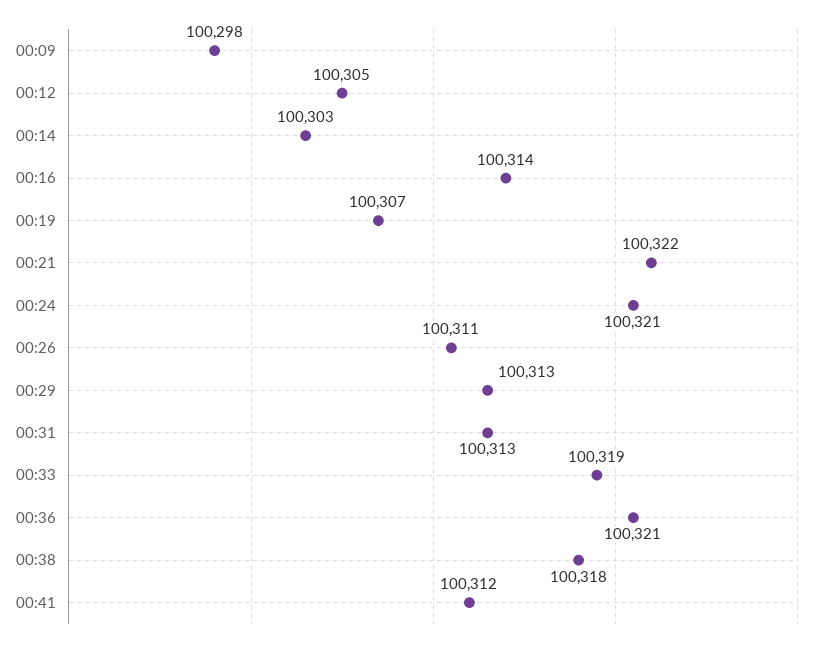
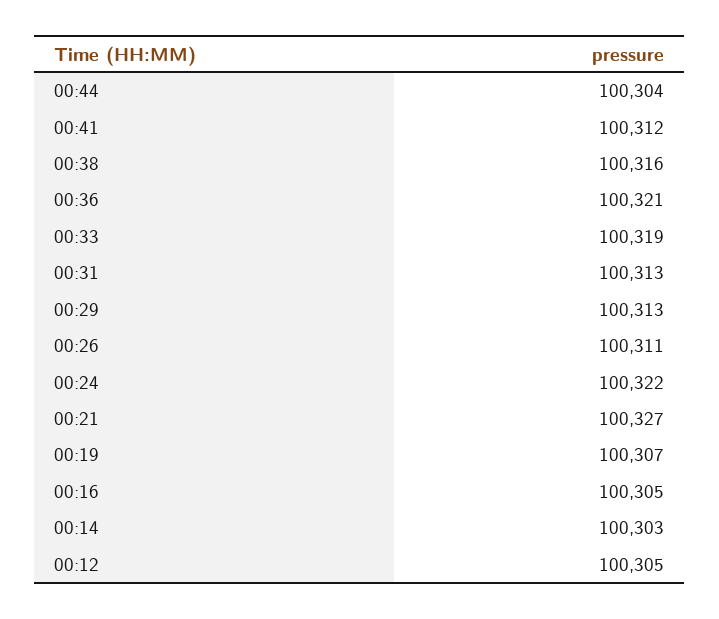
00:09: 100298 -> none
00:16: 100314 -> 100305
00:21: 100322 -> 100327
00:24: 100321 -> 100322
00:38: 100318 -> 100316
00:44: none -> 100304

